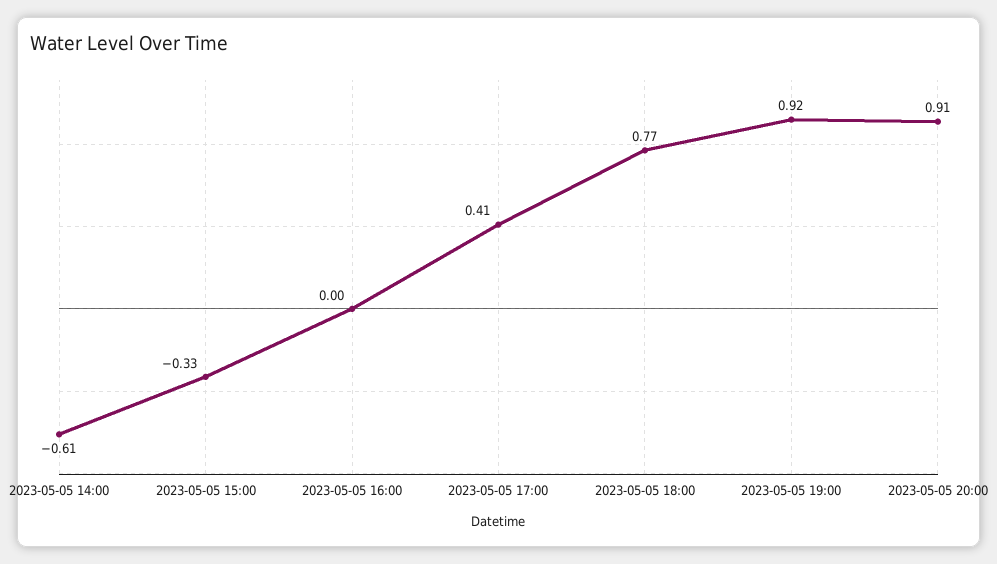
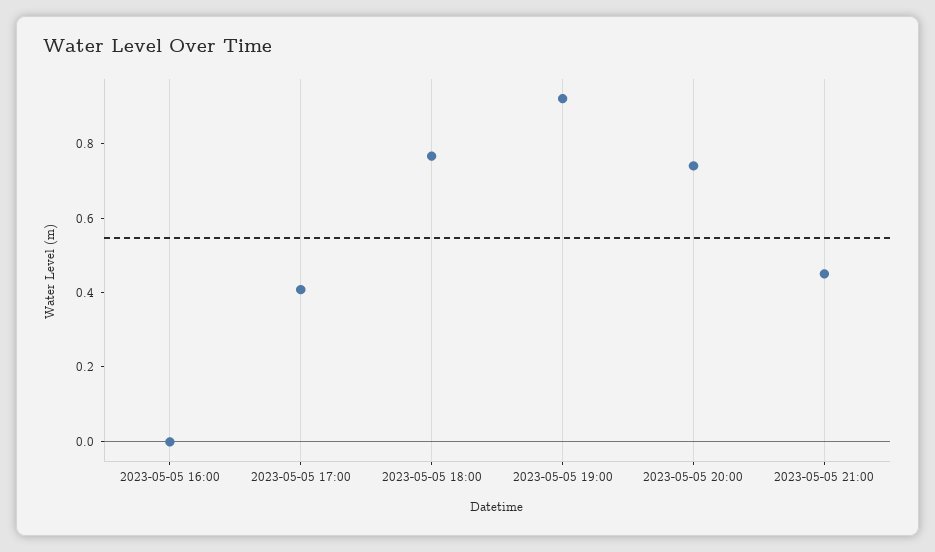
2023-05-05 14:00: -0.61 -> none
2023-05-05 15:00: -0.33 -> none
2023-05-05 20:00: 0.91 -> 0.75
2023-05-05 21:00: none -> 0.45

